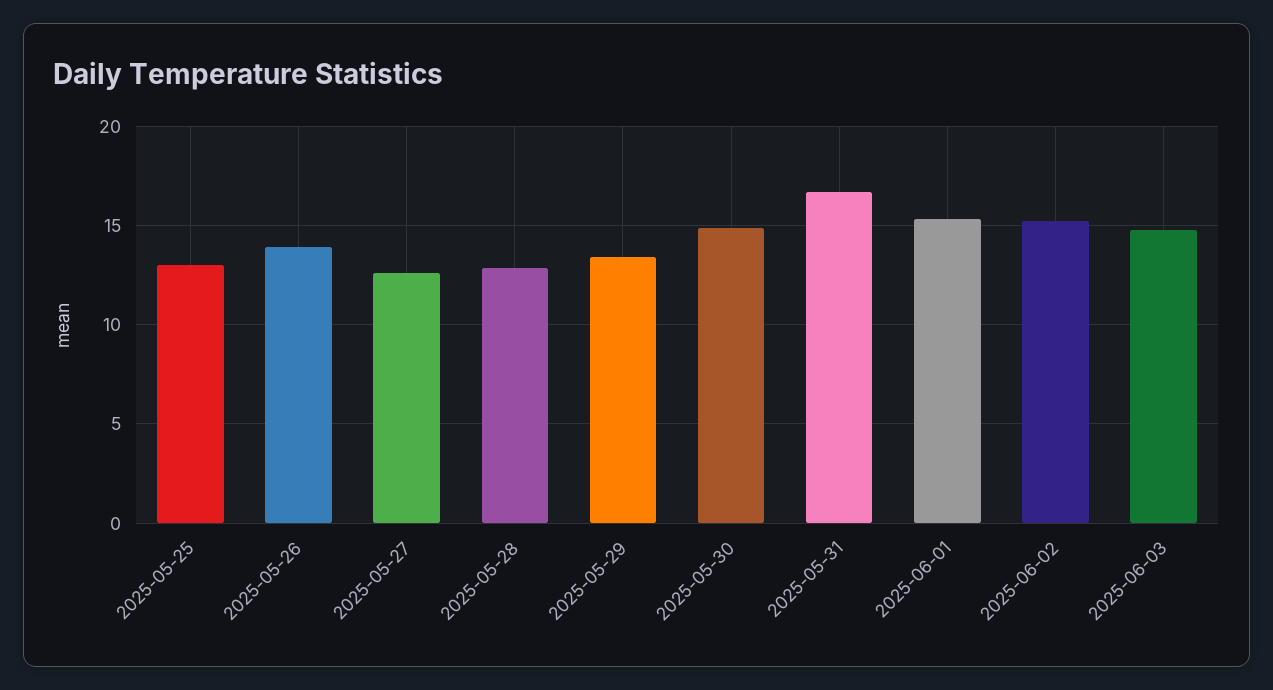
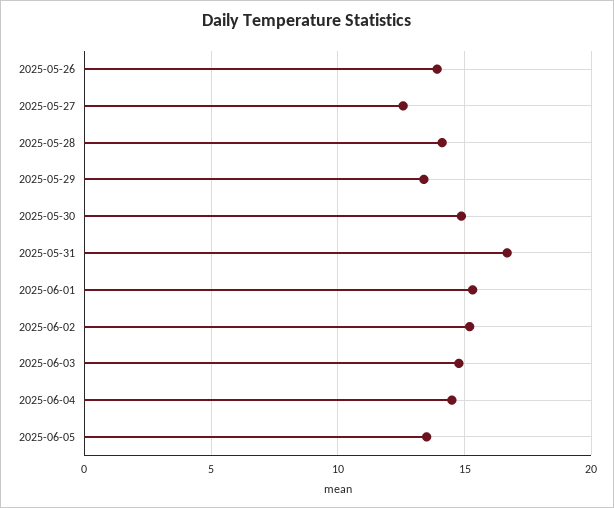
2025-05-25: 13 -> none
2025-05-28: 13 -> 14
2025-06-04: none -> 14.5
2025-06-05: none -> 13.5

